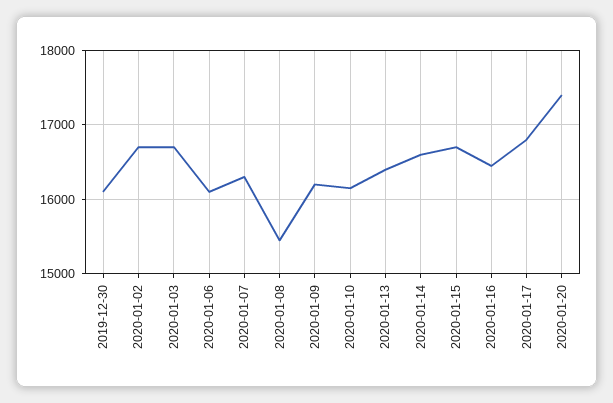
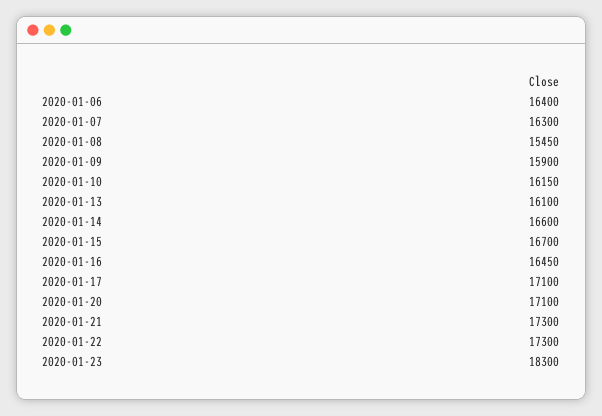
2019-12-30: 16100 -> none
2020-01-02: 16700 -> none
2020-01-03: 16700 -> none
2020-01-06: 16100 -> 16400
2020-01-09: 16200 -> 15900
2020-01-13: 16400 -> 16100
2020-01-17: 16800 -> 17100
2020-01-20: 17400 -> 17100
2020-01-21: none -> 17300
2020-01-22: none -> 17300
2020-01-23: none -> 18300

